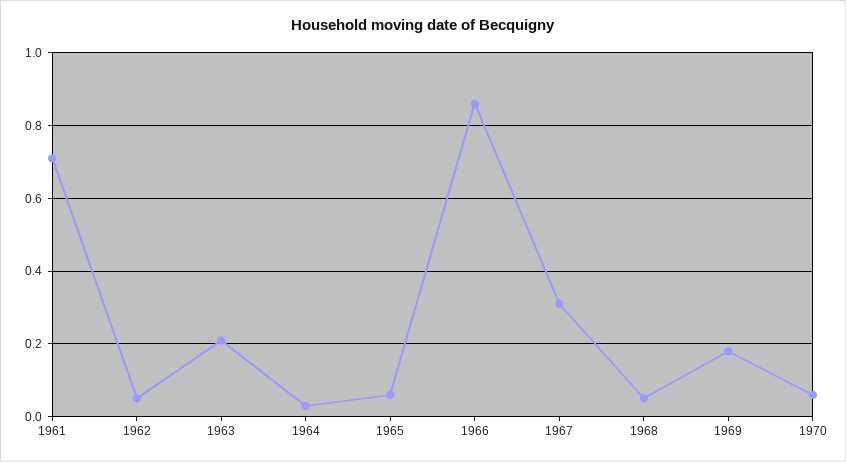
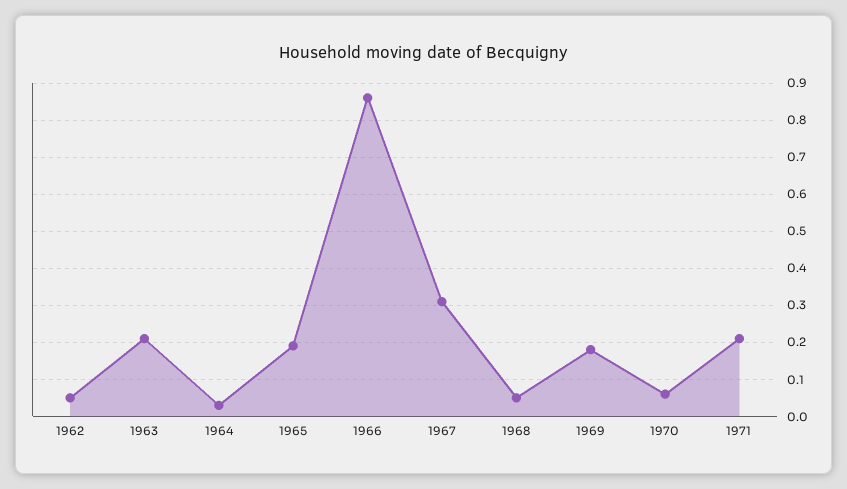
1961: 0.7 -> none
1965: 0.05 -> 0.2
1971: none -> 0.2

